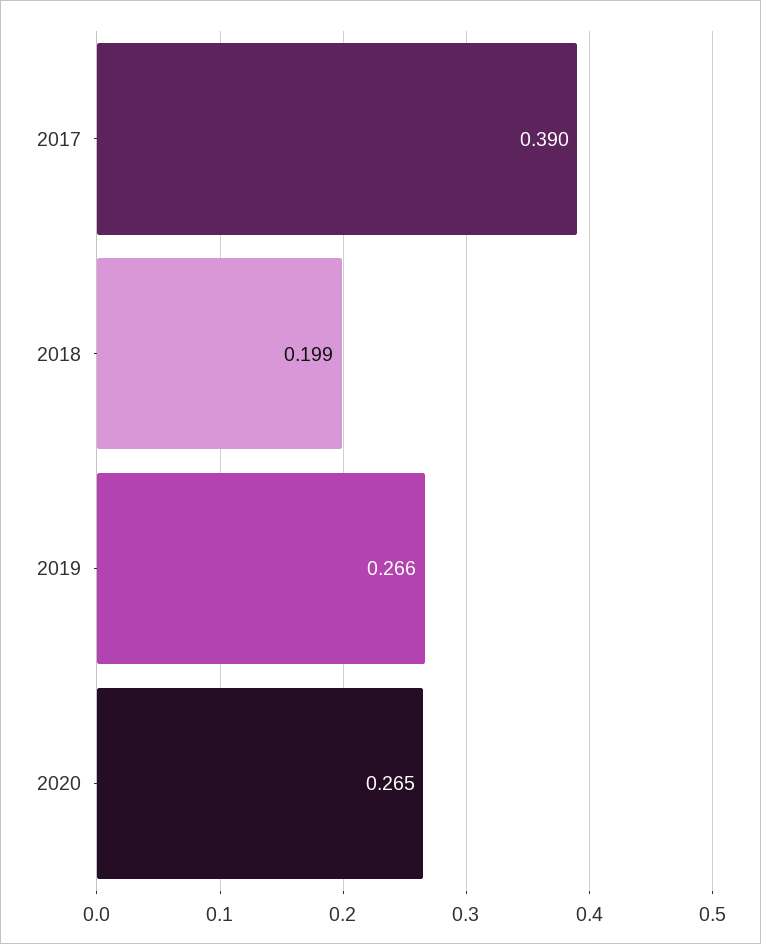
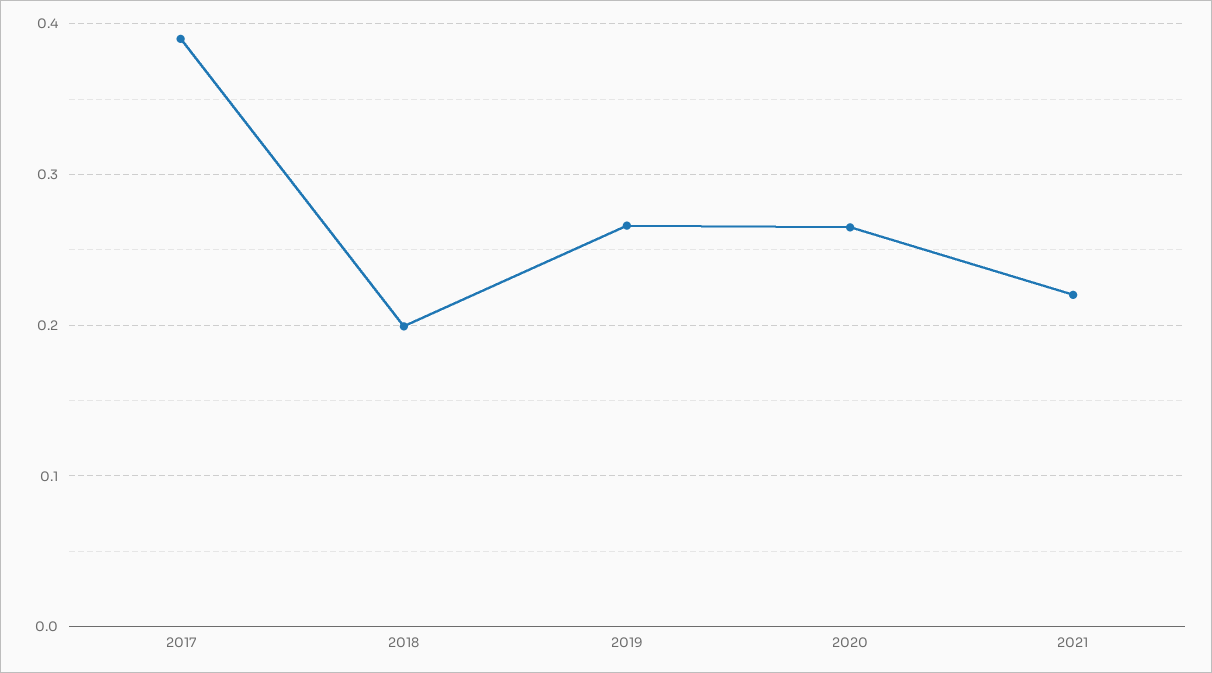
2021: none -> 0.22

